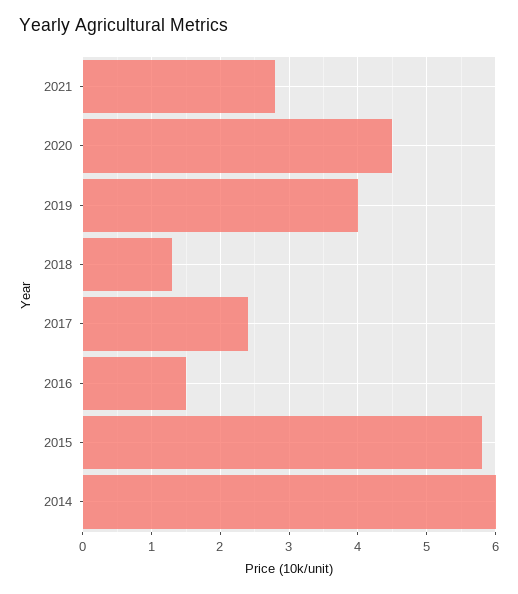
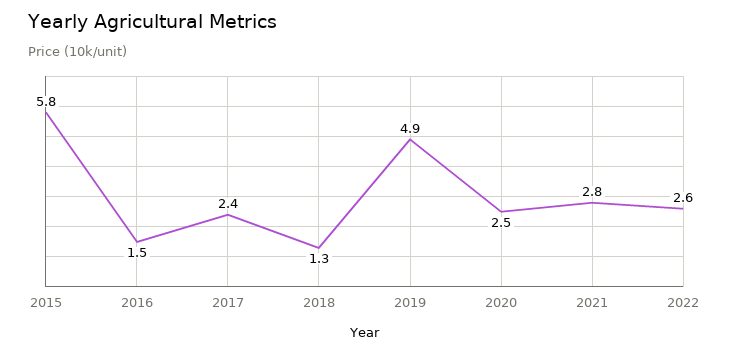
2020: 4.5 -> 2.5
2019: 4 -> 4.9
2014: 6 -> none
2022: none -> 2.6

